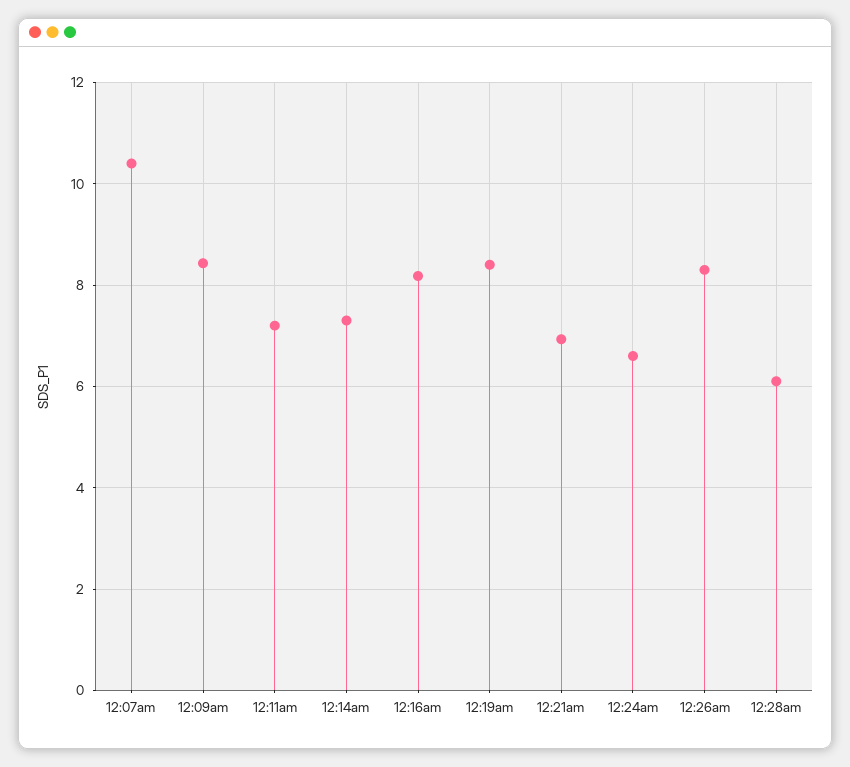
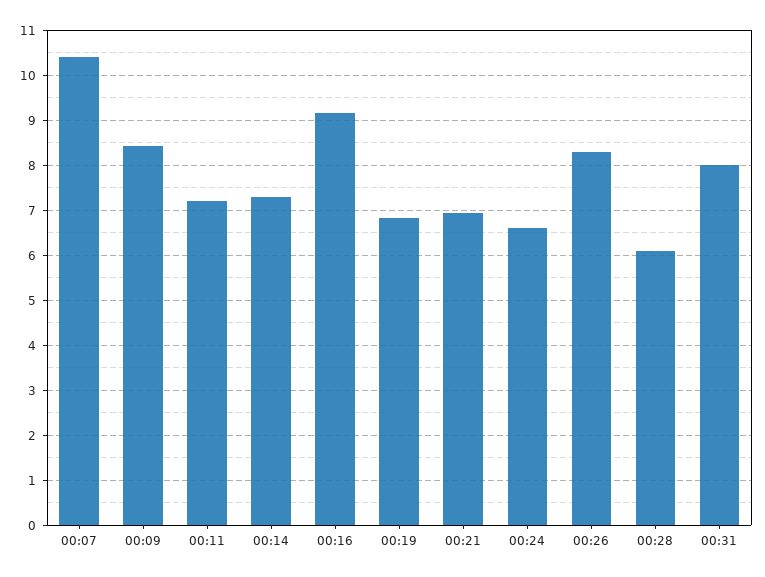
12:16am: 8.2 -> 9.2
12:19am: 8.4 -> 6.8
00:31: none -> 8

